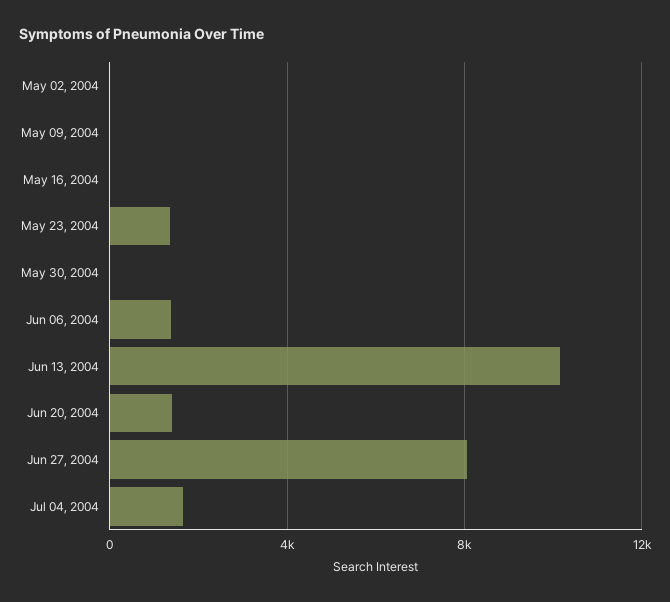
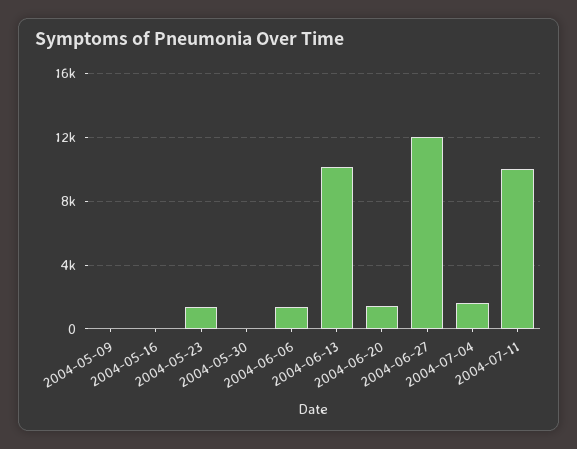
May 02, 2004: 0 -> none
Jun 27, 2004: 8000 -> 12000
2004-07-11: none -> 10000

